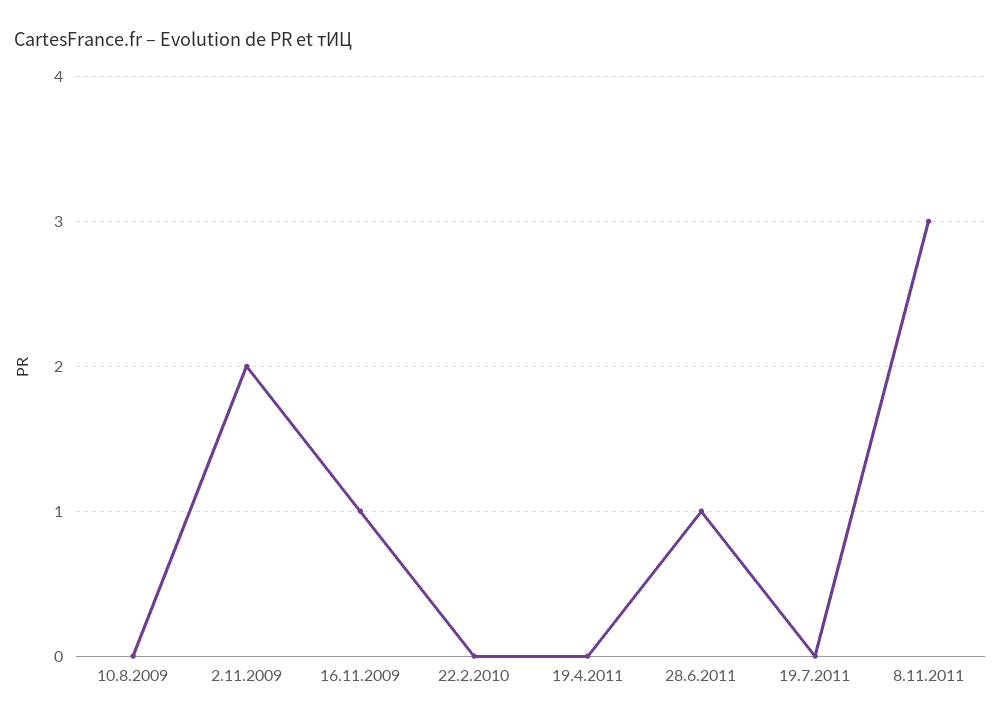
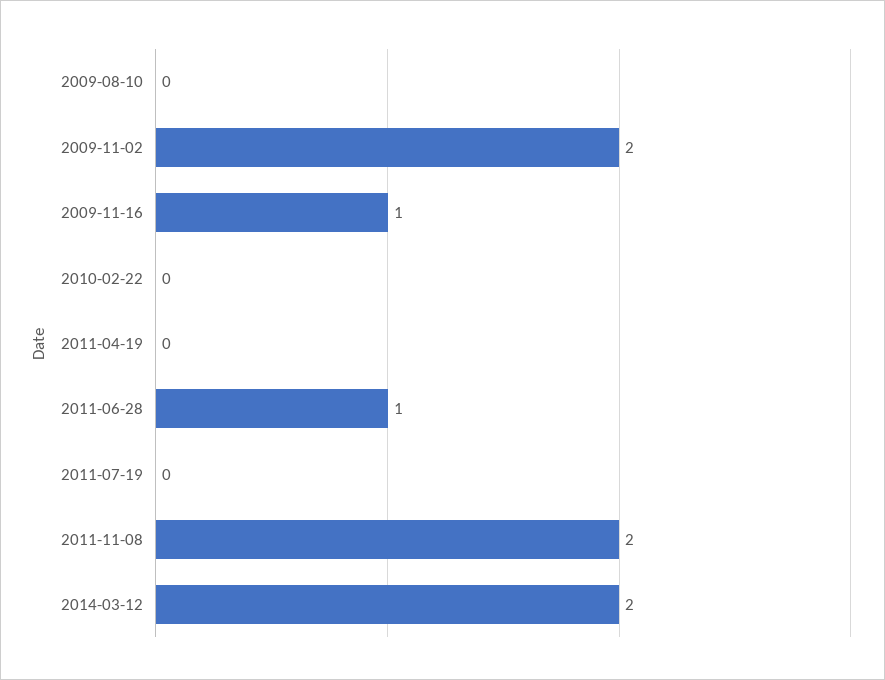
8.11.2011: 3 -> 2
2014-03-12: none -> 2

